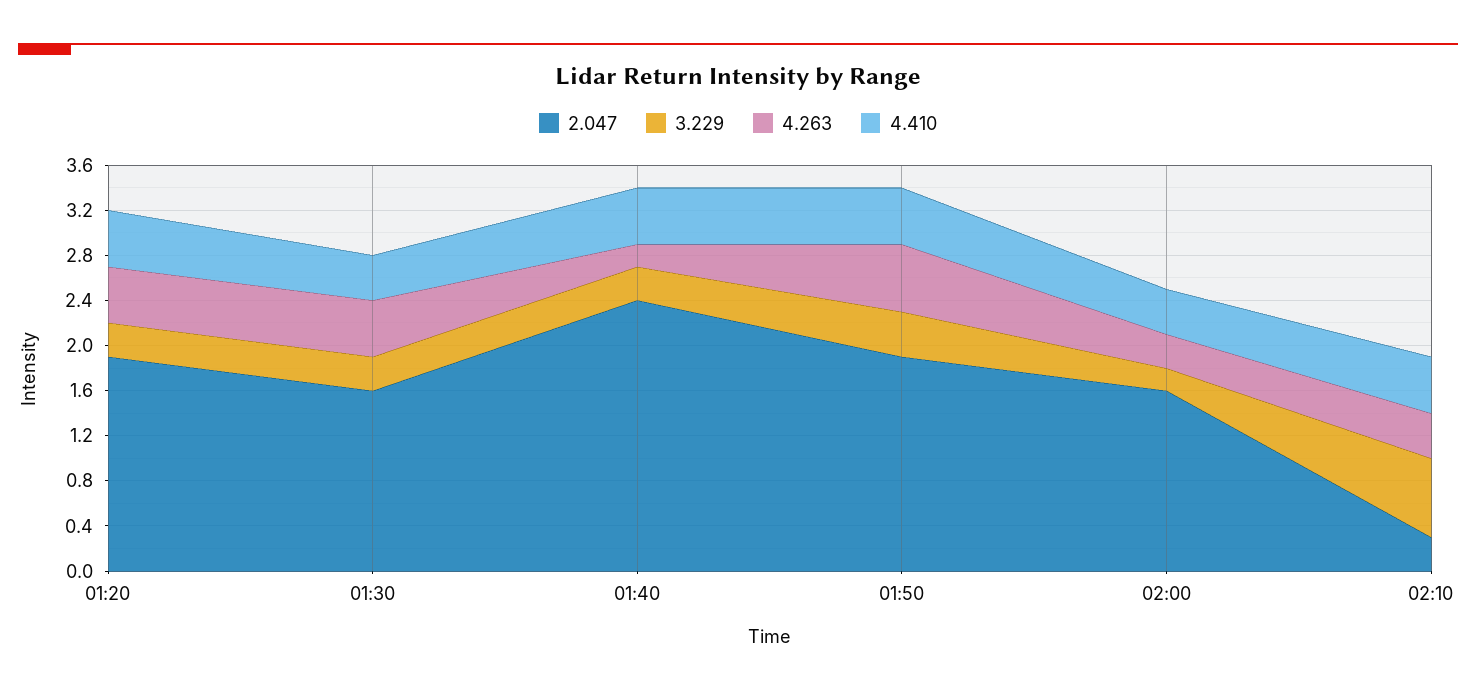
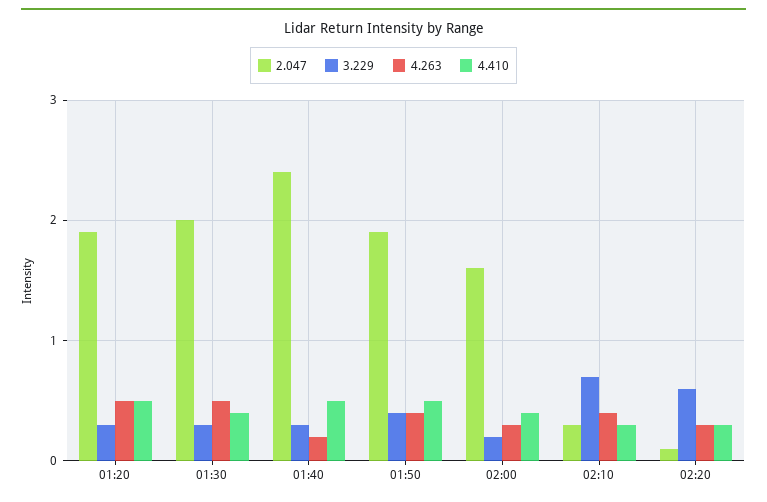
2.047, 01:30: 1.6 -> 2
4.263, 01:50: 0.6 -> 0.4
4.410, 02:10: 0.5 -> 0.3
2.047, 02:20: none -> 0.1
3.229, 02:20: none -> 0.6
4.263, 02:20: none -> 0.3
4.410, 02:20: none -> 0.3

